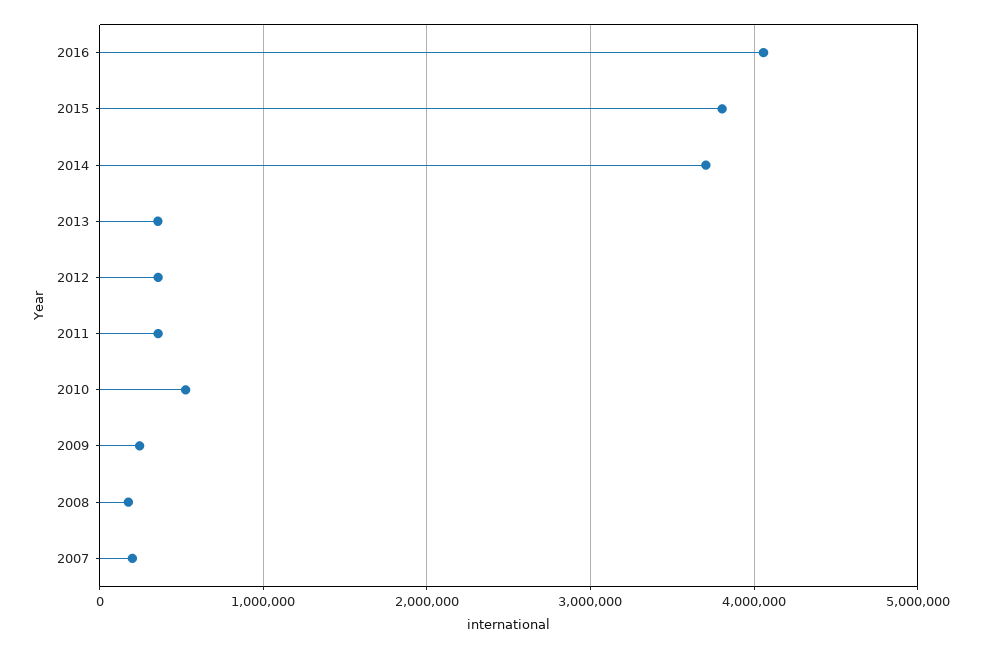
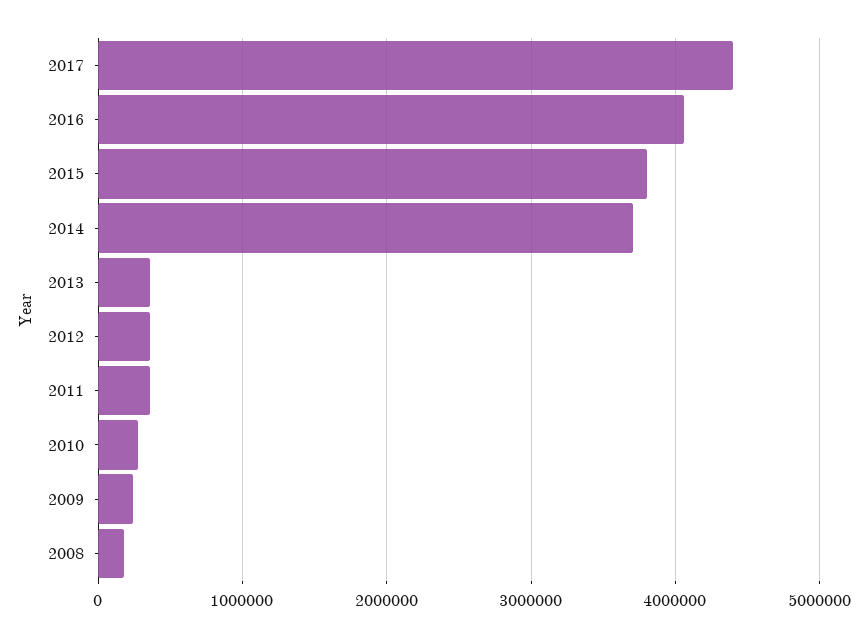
2010: 500000 -> 300000
2007: 200000 -> none
2017: none -> 4400000

